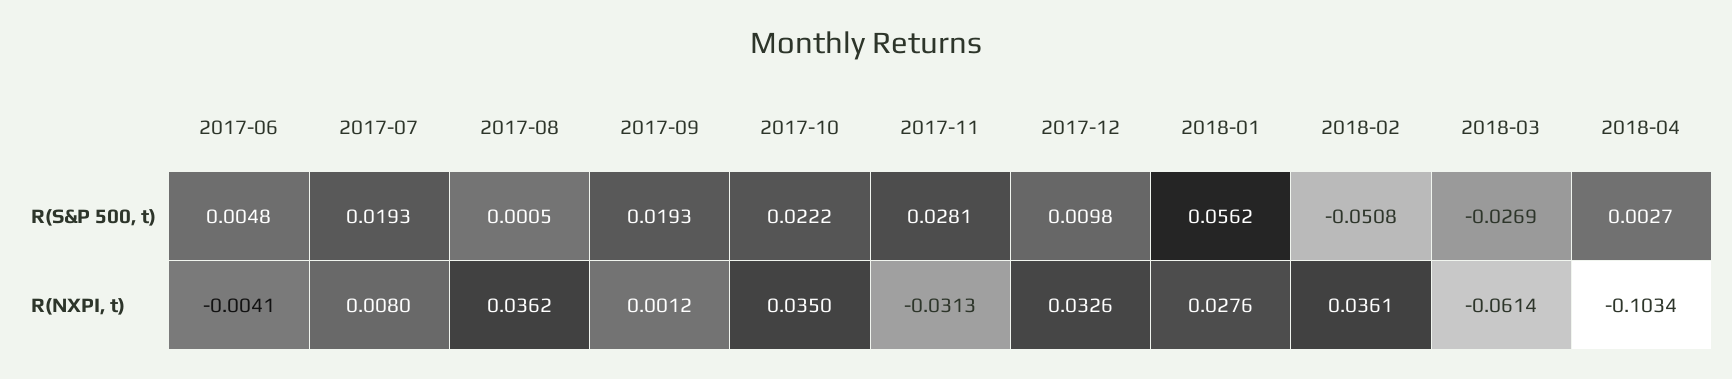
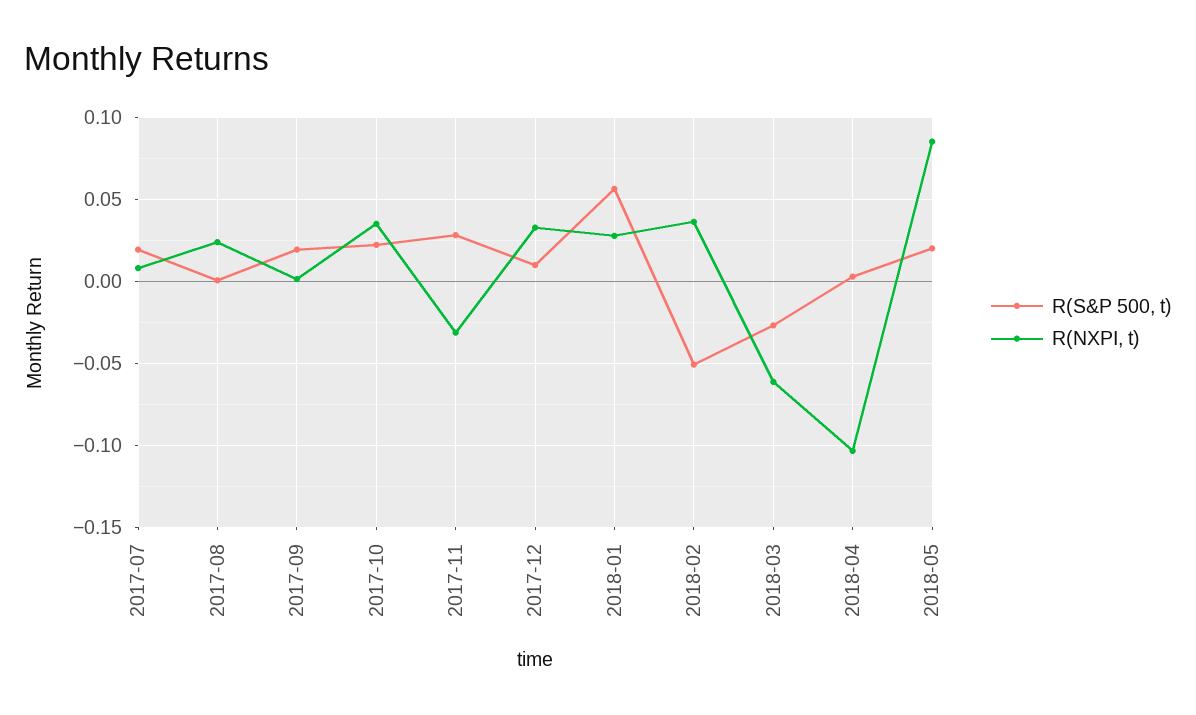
R(S&P 500, t), 2017-06: 0.0048 -> none
R(NXPI, t), 2017-06: -0.0041 -> none
R(NXPI, t), 2017-08: 0.0362 -> 0.025
R(S&P 500, t), 2018-05: none -> 0.02
R(NXPI, t), 2018-05: none -> 0.085

